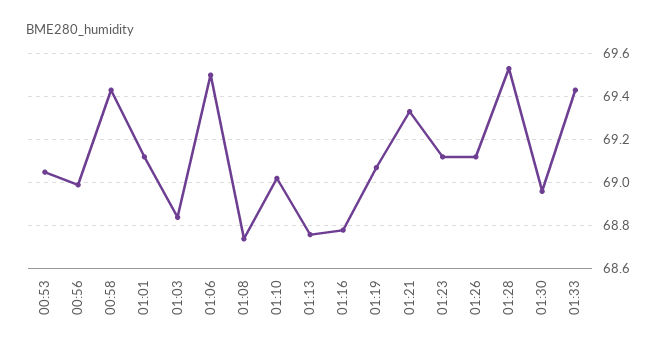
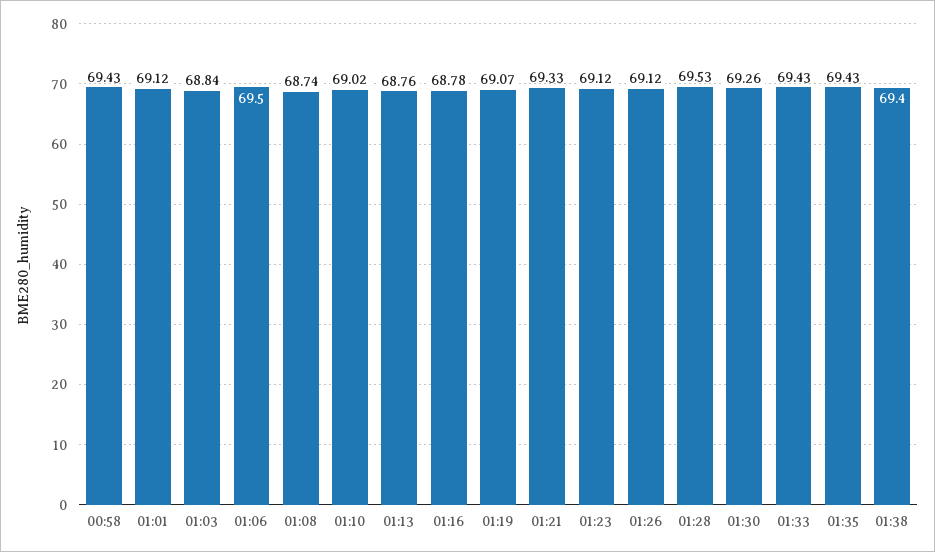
00:53: 69.05 -> none
00:56: 69 -> none
01:30: 68.95 -> 69.26
01:35: none -> 69.43
01:38: none -> 69.4

